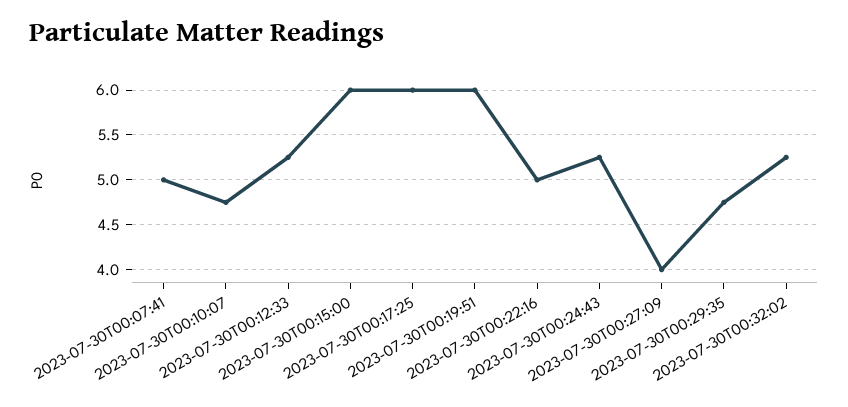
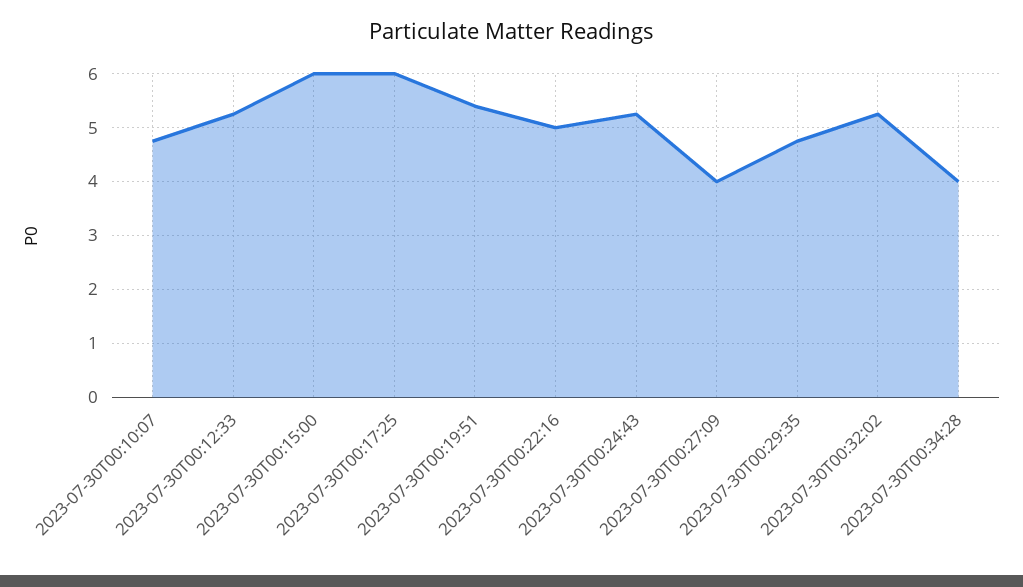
2023-07-30T00:07:41: 5 -> none
2023-07-30T00:19:51: 6 -> 5.4
2023-07-30T00:34:28: none -> 4

